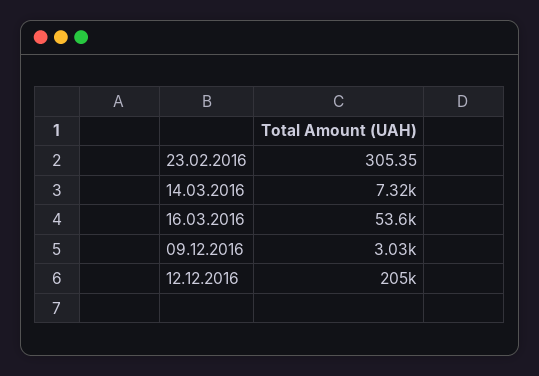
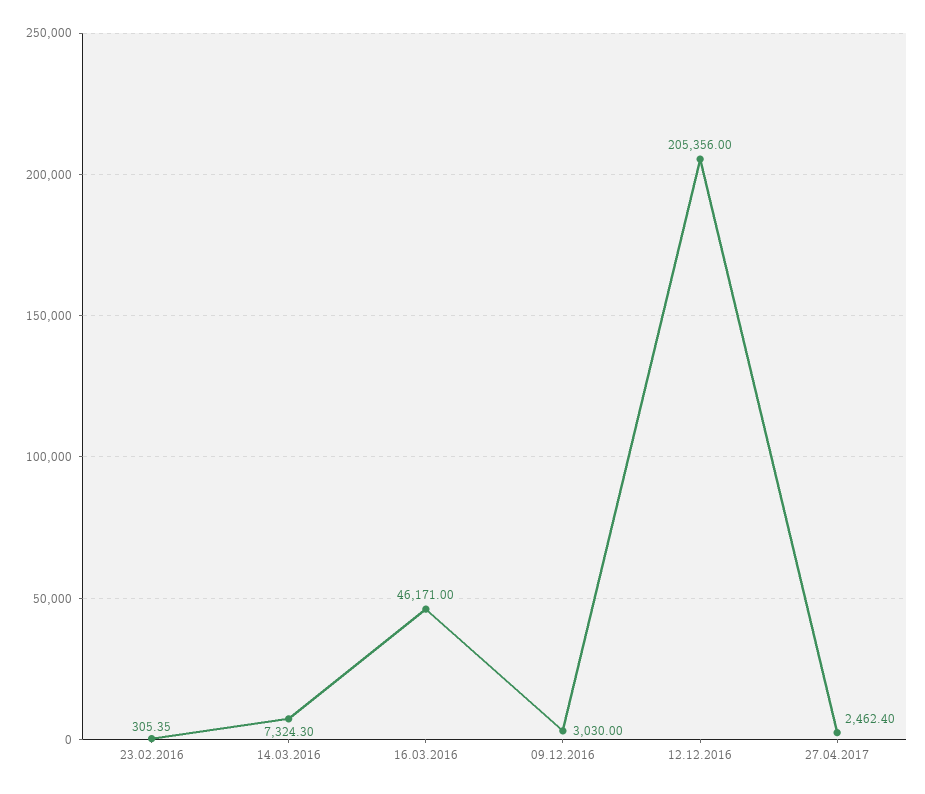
16.03.2016: 53600 -> 46171
27.04.2017: none -> 2462.4

